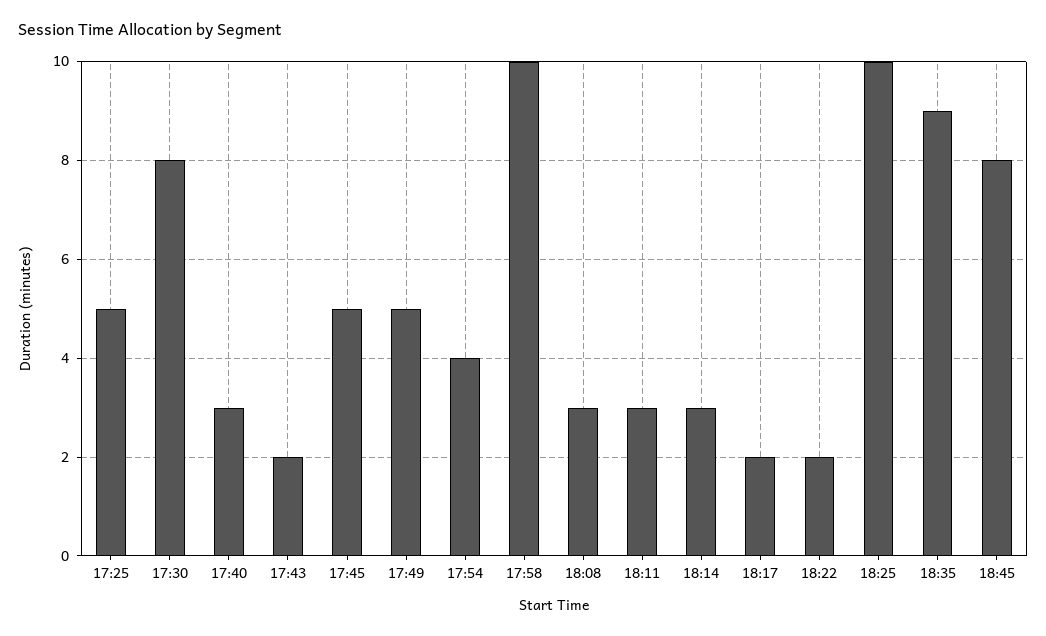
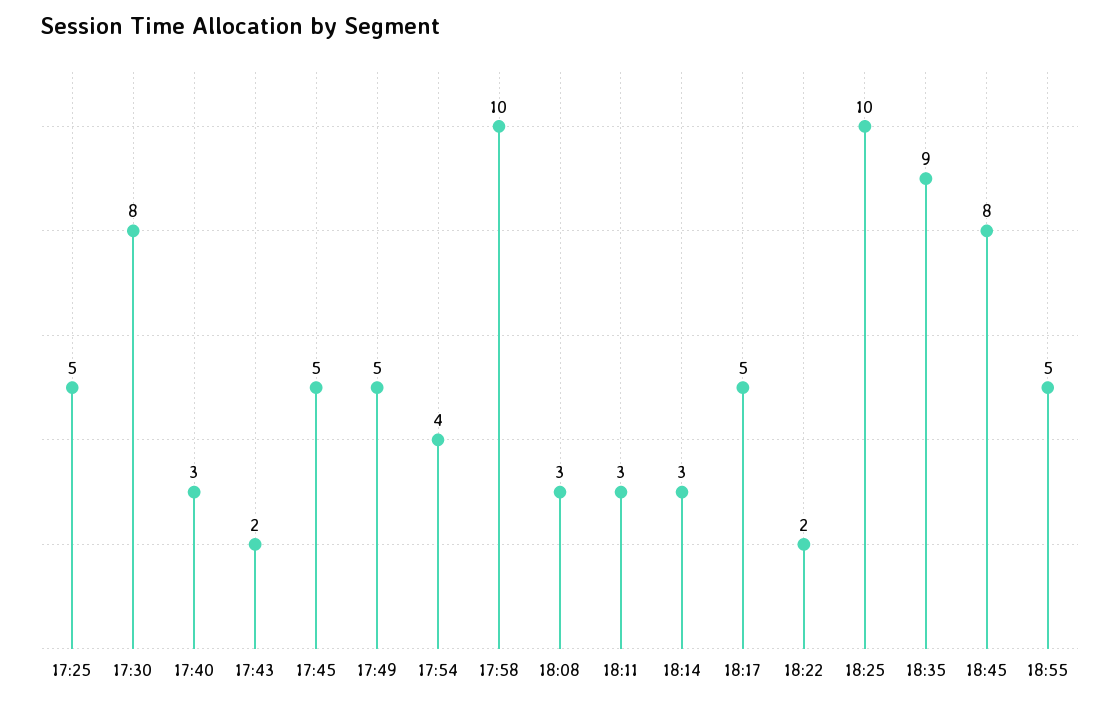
18:17: 2 -> 5
18:55: none -> 5

